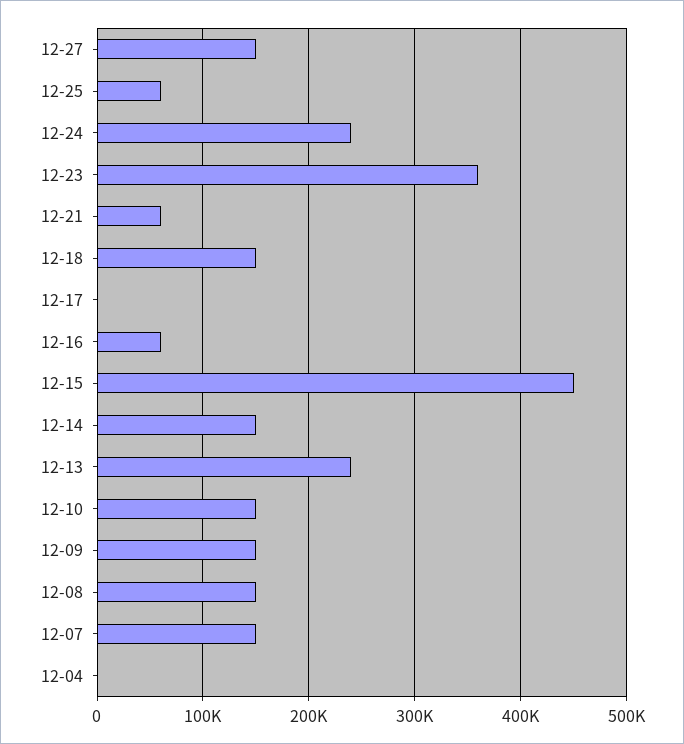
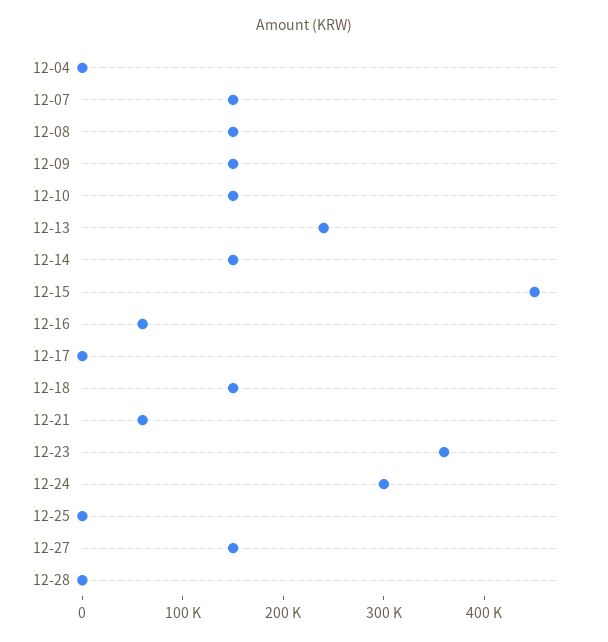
12-25: 60000 -> 0
12-24: 240000 -> 300000
12-28: none -> 0

